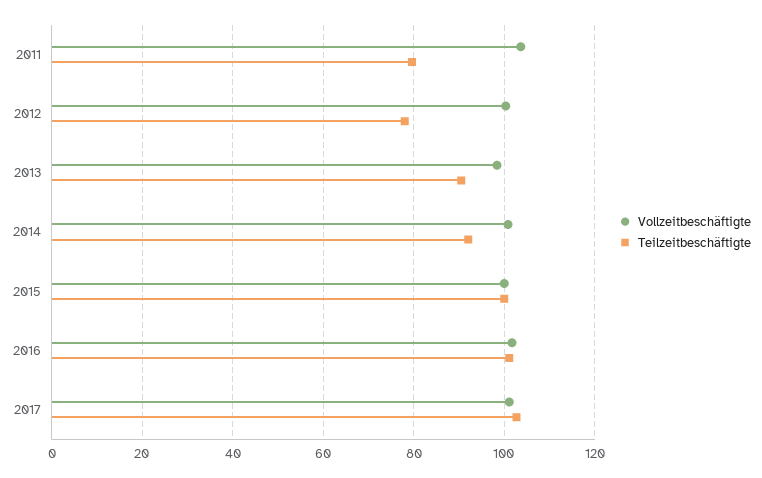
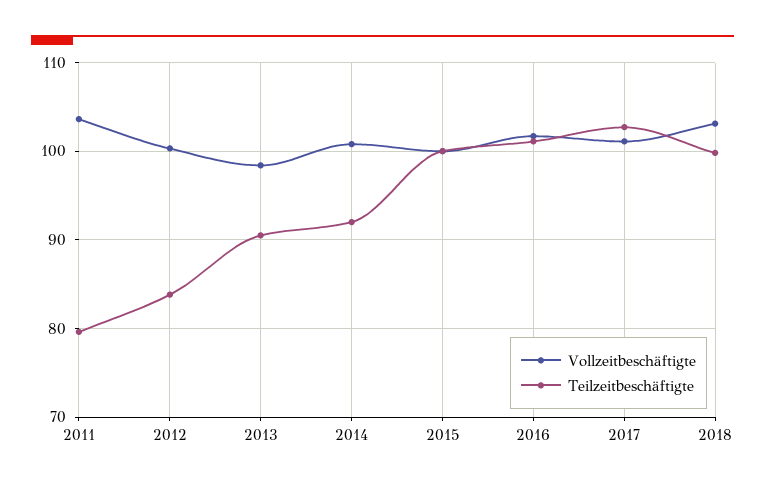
Teilzeitbeschäftigte, 2012: 78 -> 84
Vollzeitbeschäftigte, 2018: none -> 103
Teilzeitbeschäftigte, 2018: none -> 100

